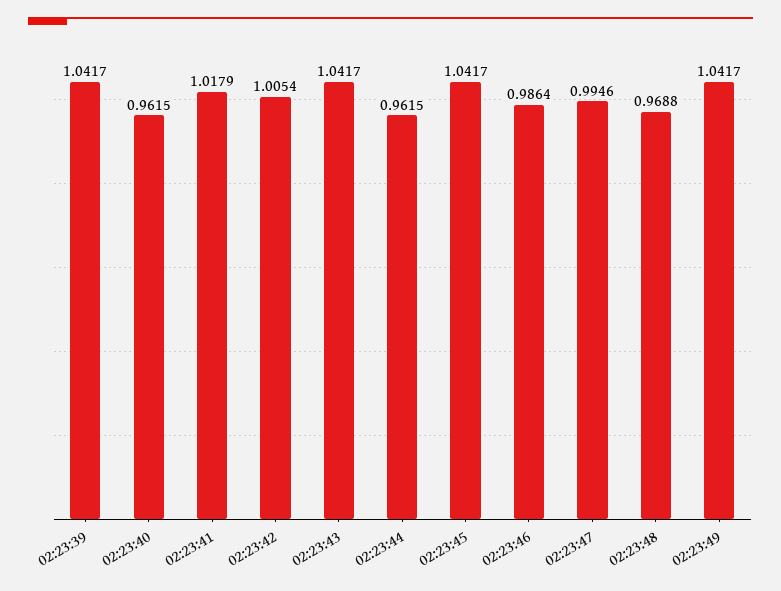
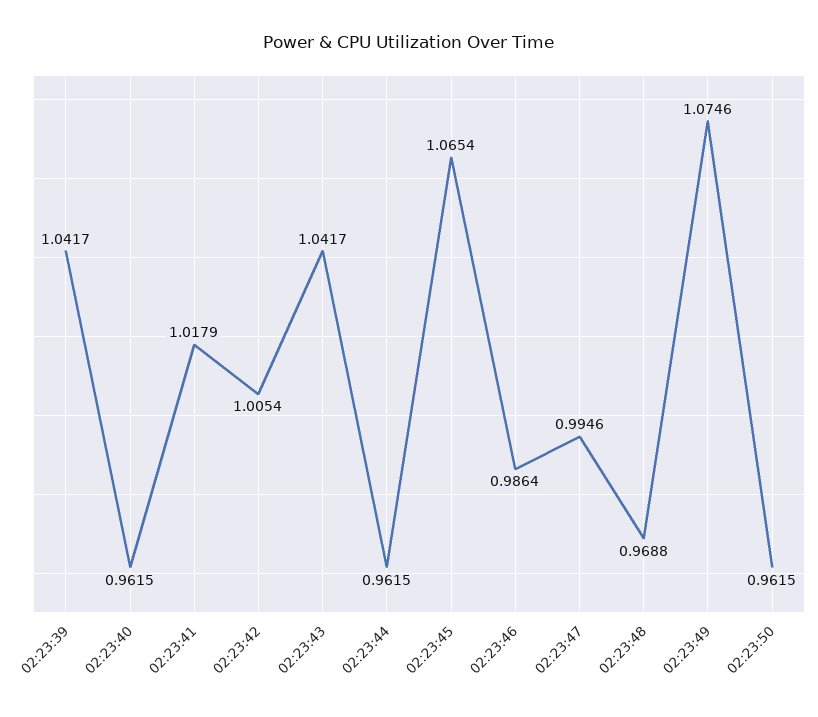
02:23:45: 1.0417 -> 1.0654
02:23:49: 1.0417 -> 1.0746
02:23:50: none -> 0.9615

